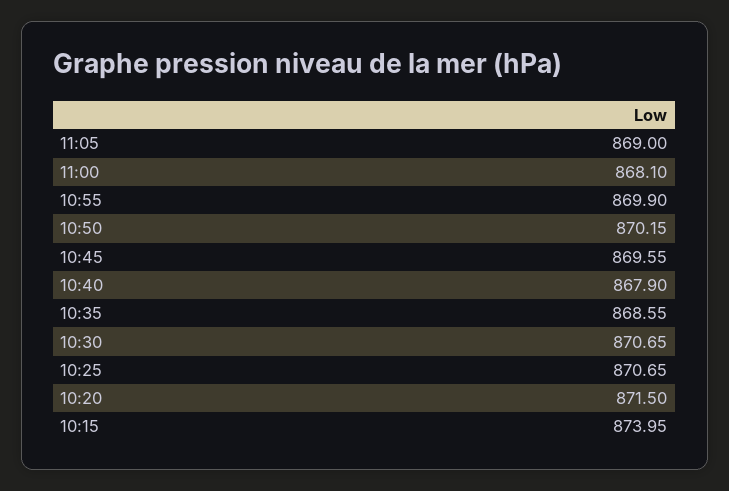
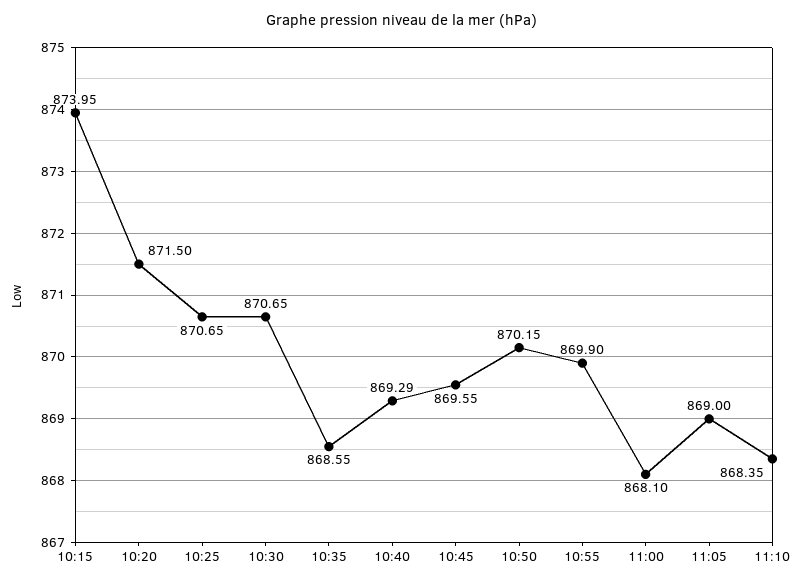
10:40: 867.9 -> 869.29
11:10: none -> 868.35

